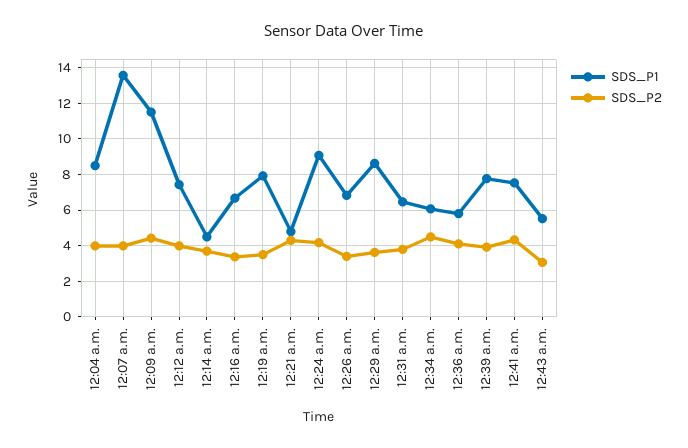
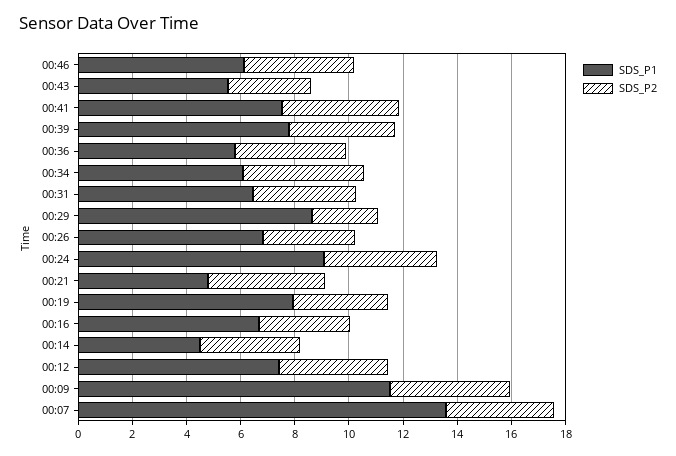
SDS_P1, 12:04 a.m.: 8.5 -> none
SDS_P2, 12:04 a.m.: 4 -> none
SDS_P2, 12:29 a.m.: 3.5 -> 2.5
SDS_P1, 00:46: none -> 6
SDS_P2, 00:46: none -> 4

